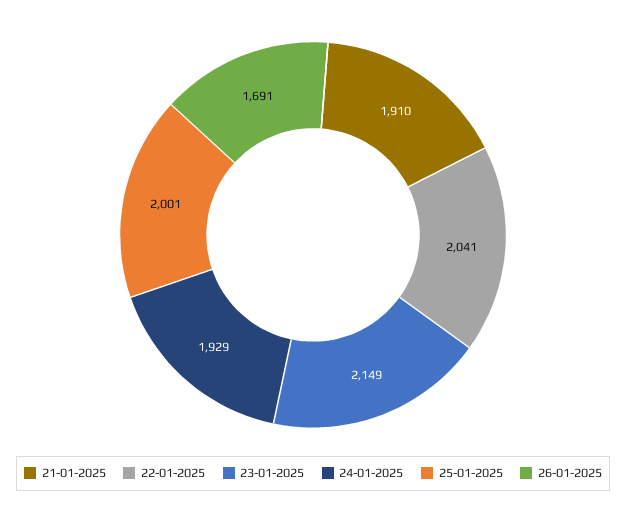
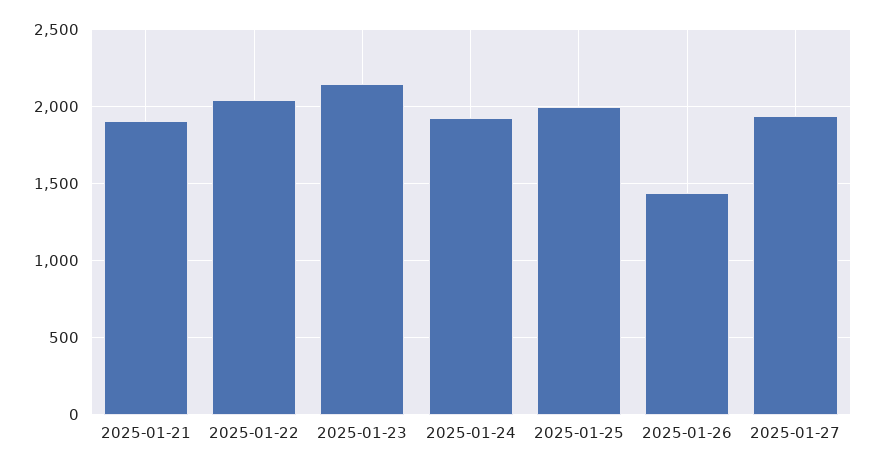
26-01-2025: 1691 -> 1450
2025-01-27: none -> 1950

